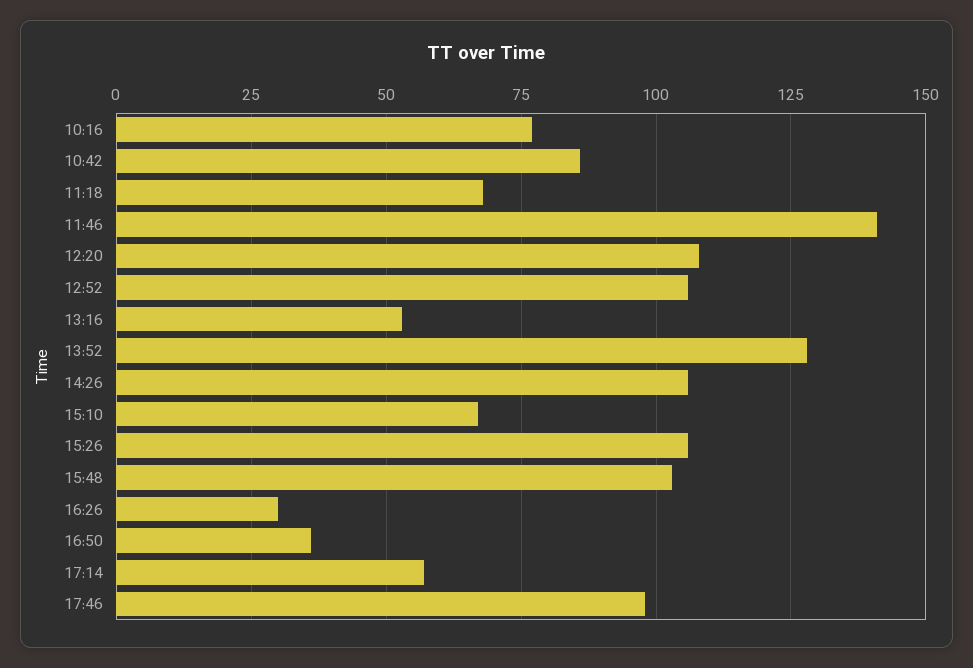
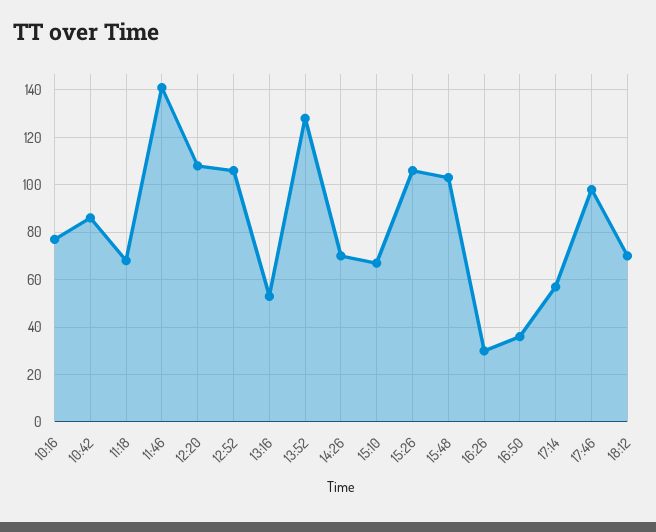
14:26: 105 -> 70
18:12: none -> 70

